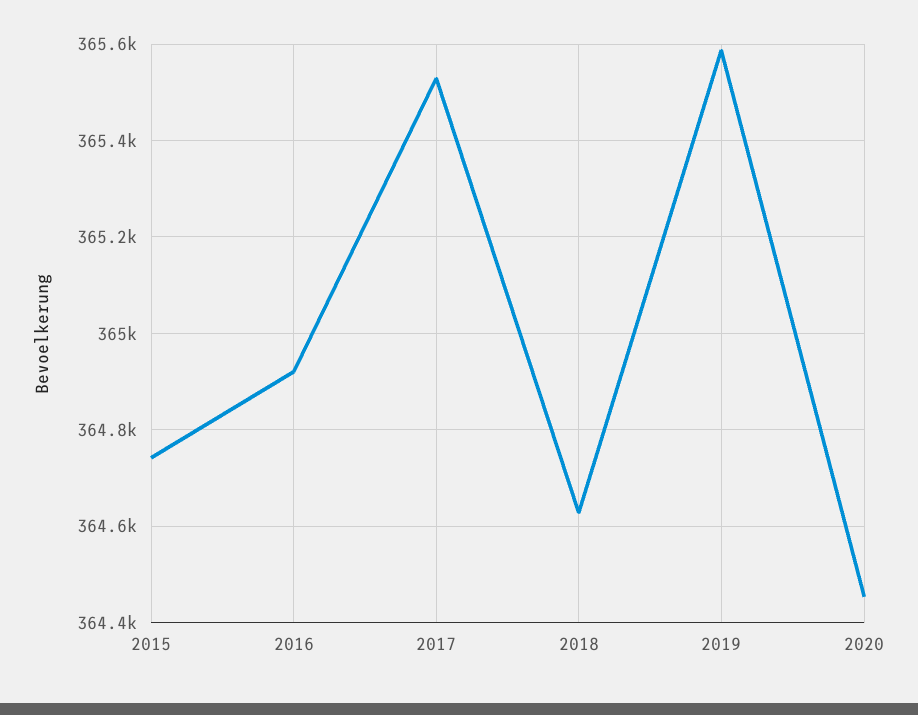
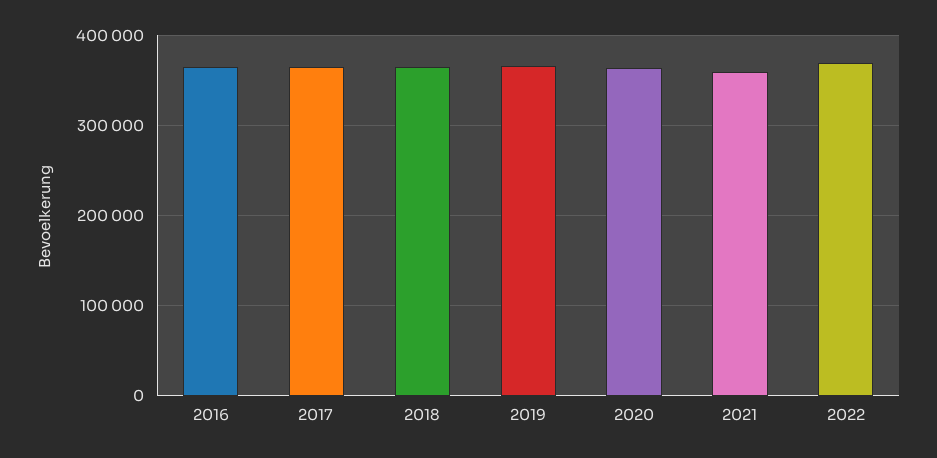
2015: 364740 -> none
2021: none -> 360000
2022: none -> 370000

